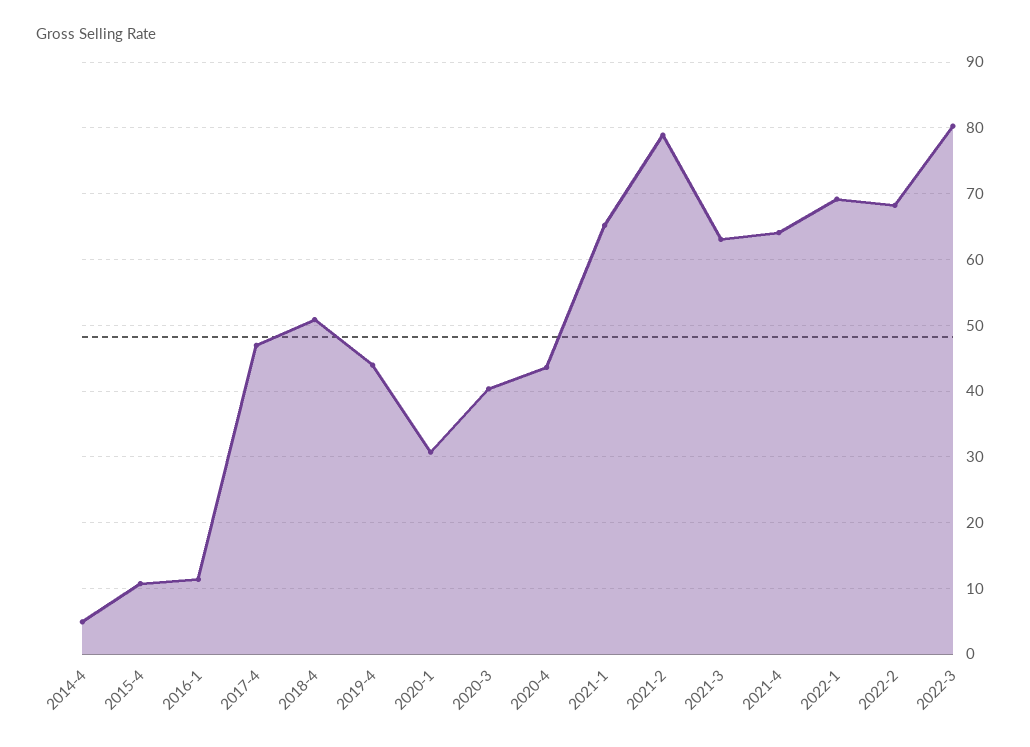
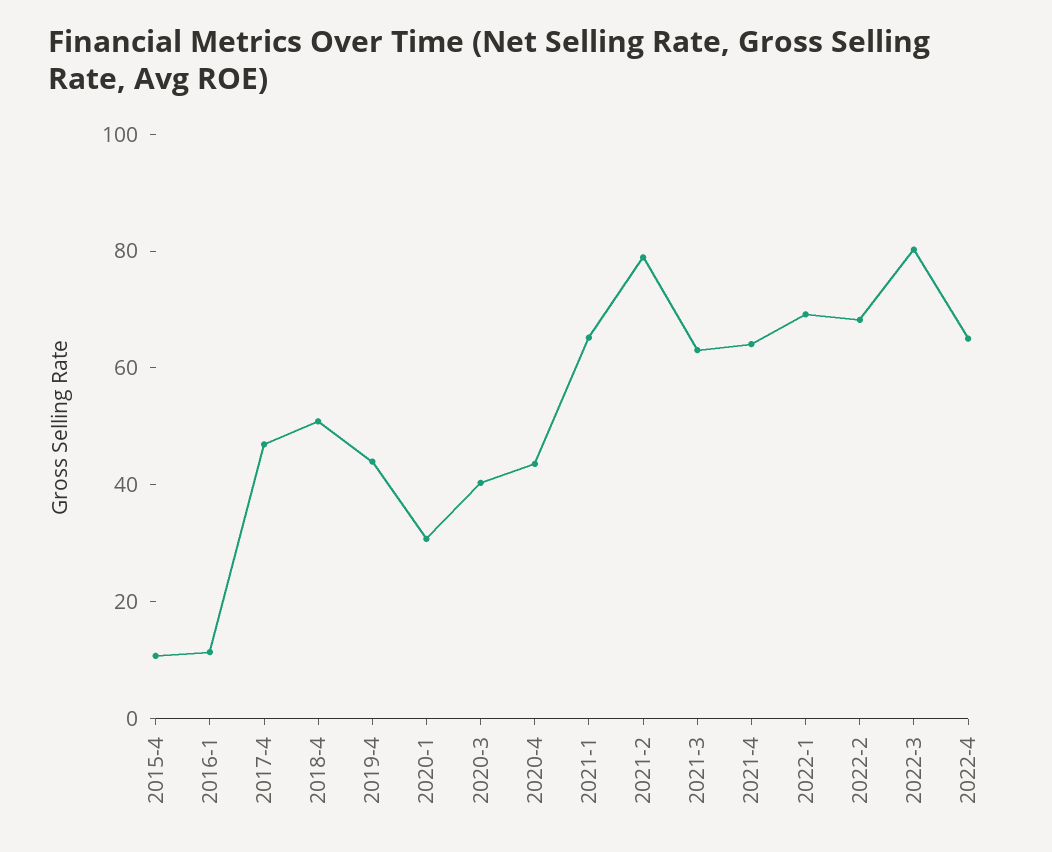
2014-4: 5 -> none
2022-4: none -> 65

